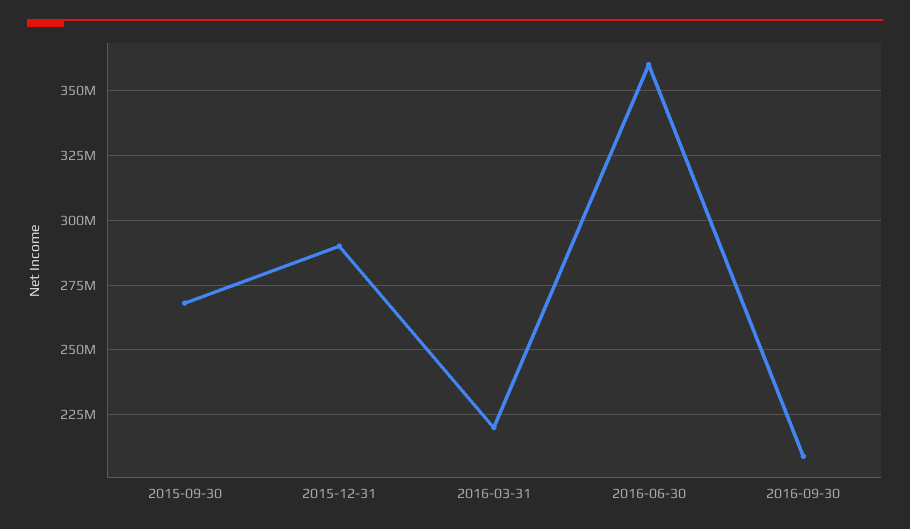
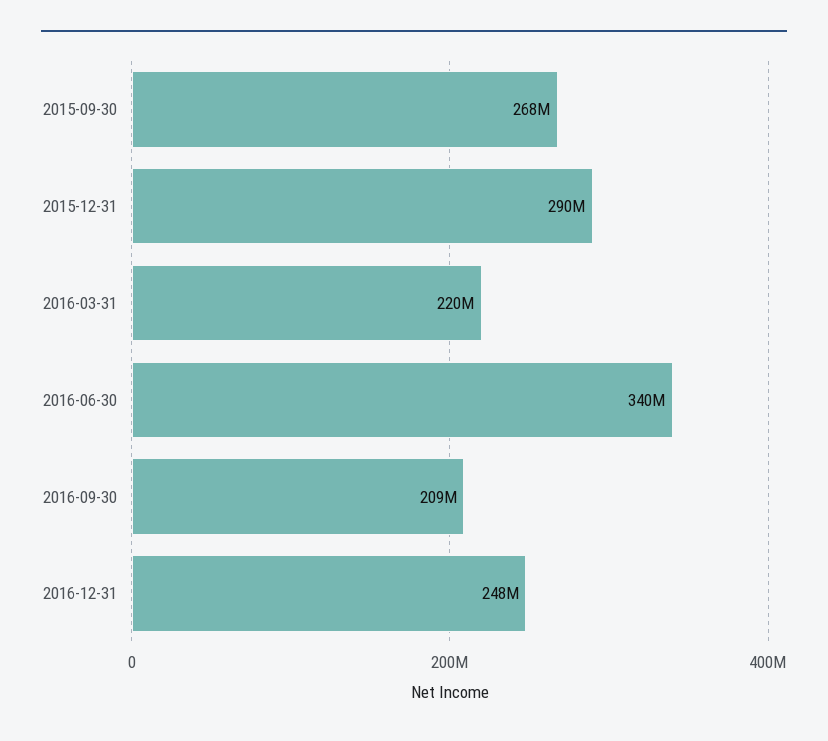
2016-06-30: 360000000 -> 340000000
2016-12-31: none -> 248000000

